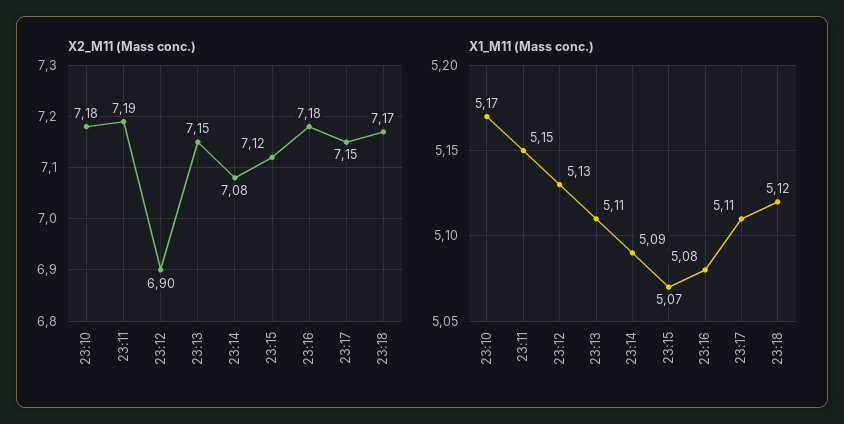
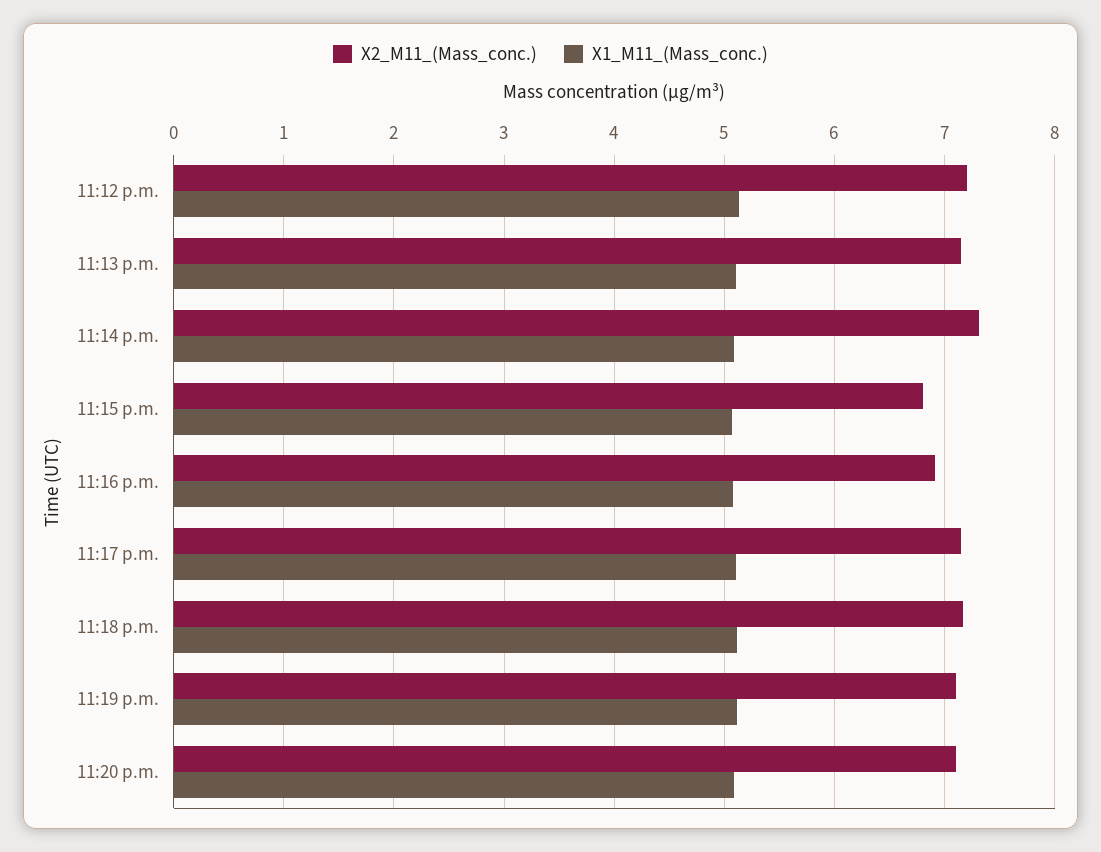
X2_M11 (Mass conc.), 23:10: 7.18 -> none
X2_M11 (Mass conc.), 23:11: 7.19 -> none
X2_M11 (Mass conc.), 23:12: 6.9 -> 7.2
X2_M11 (Mass conc.), 23:14: 7.08 -> 7.3
X2_M11 (Mass conc.), 23:15: 7.12 -> 6.8
X2_M11 (Mass conc.), 23:16: 7.18 -> 6.9
X1_M11 (Mass conc.), 23:10: 5.17 -> none
X1_M11 (Mass conc.), 23:11: 5.15 -> none
X2_M11 (Mass conc.), 11:19 p.m.: none -> 7.1
X1_M11 (Mass conc.), 11:19 p.m.: none -> 5.1
X2_M11 (Mass conc.), 11:20 p.m.: none -> 7.1
X1_M11 (Mass conc.), 11:20 p.m.: none -> 5.1

